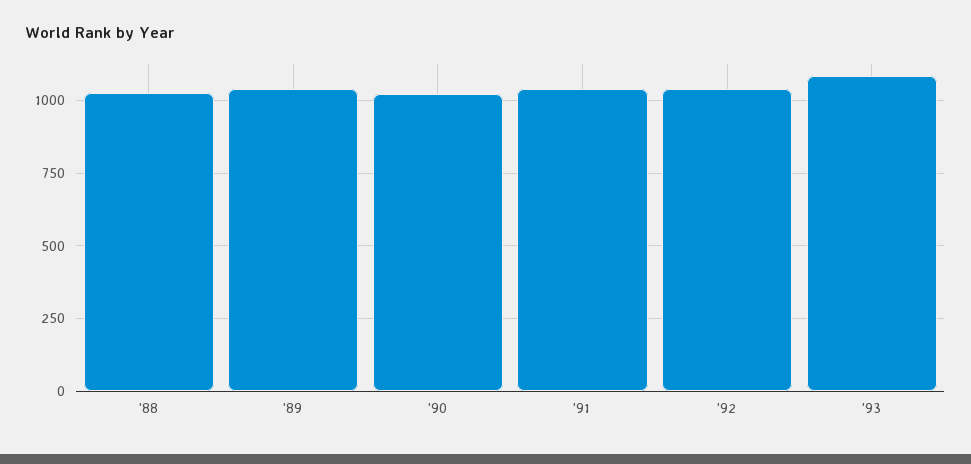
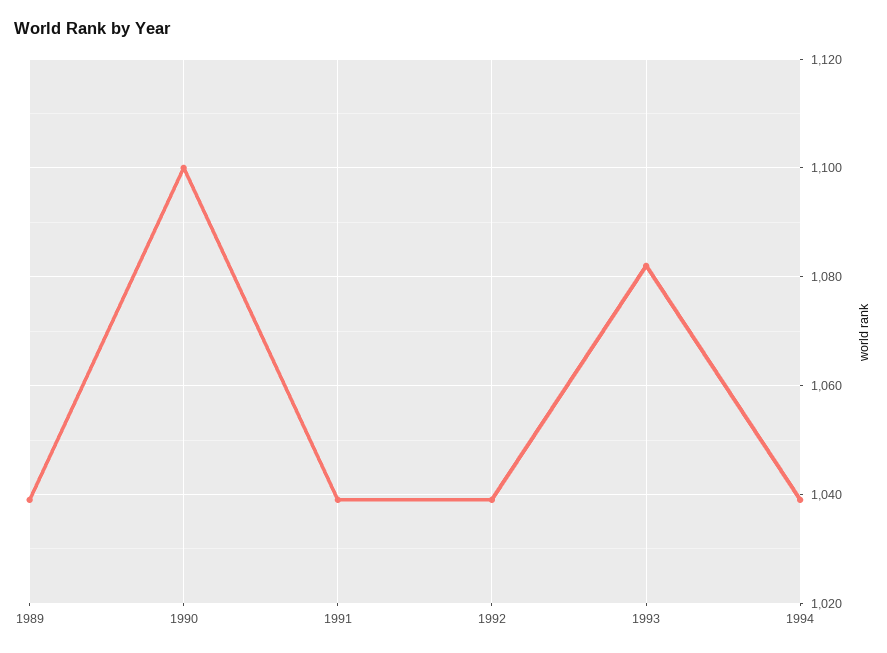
'88: 1025 -> none
'90: 1025 -> 1100
1994: none -> 1040

